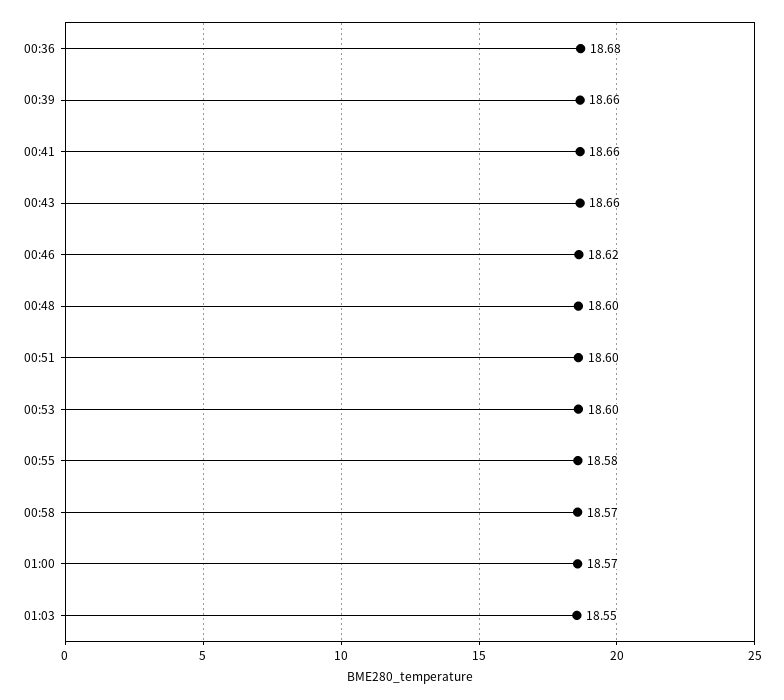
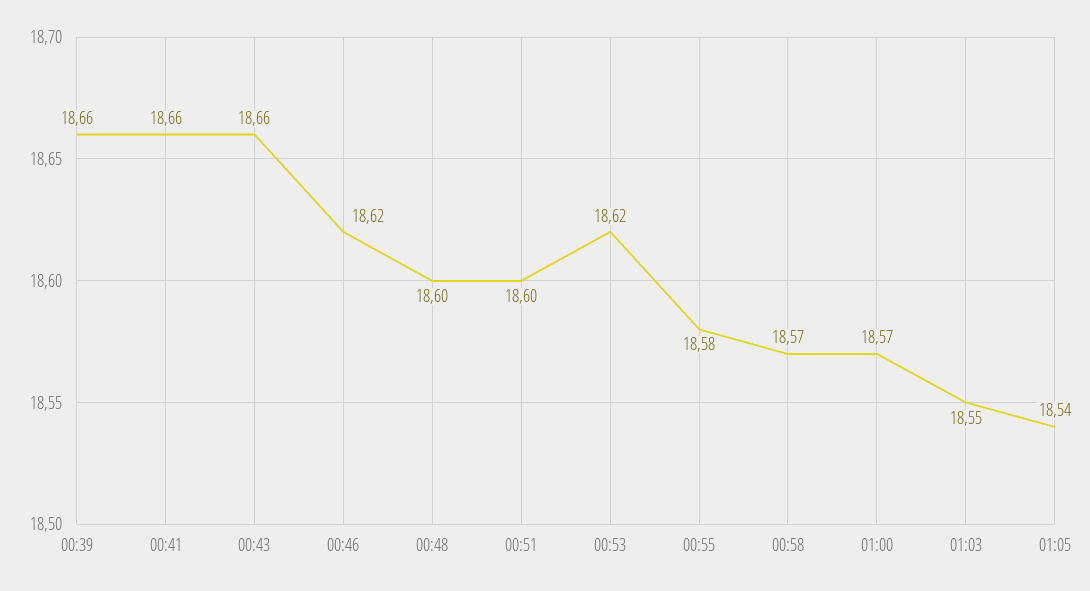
00:36: 18.68 -> none
00:53: 18.6 -> 18.62
01:05: none -> 18.54

